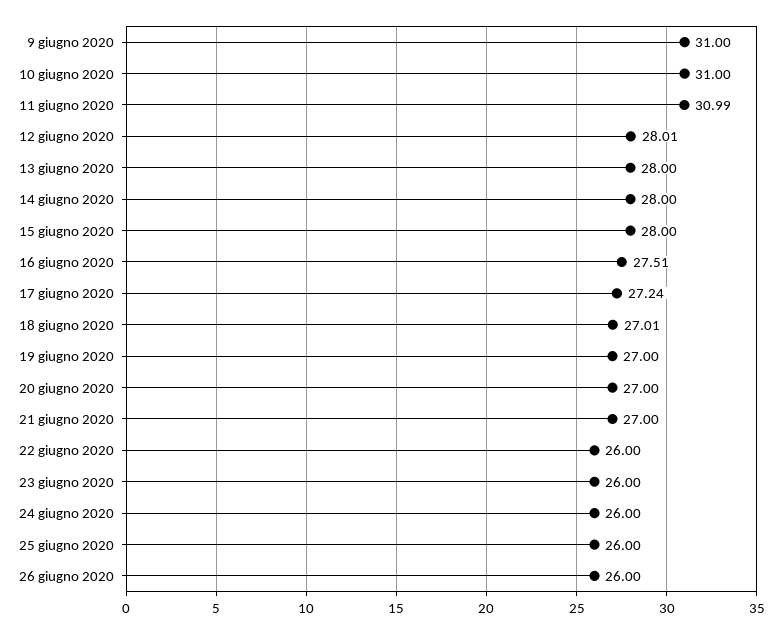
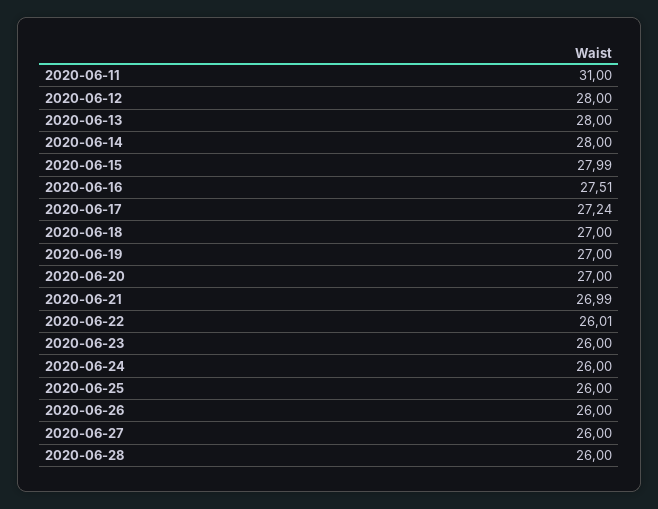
9 giugno 2020: 31 -> none
10 giugno 2020: 31 -> none
11 giugno 2020: 30.99 -> 31
12 giugno 2020: 28.01 -> 28
15 giugno 2020: 28 -> 27.99
18 giugno 2020: 27.01 -> 27
21 giugno 2020: 27 -> 26.99
22 giugno 2020: 26 -> 26.01
2020-06-27: none -> 26
2020-06-28: none -> 26

